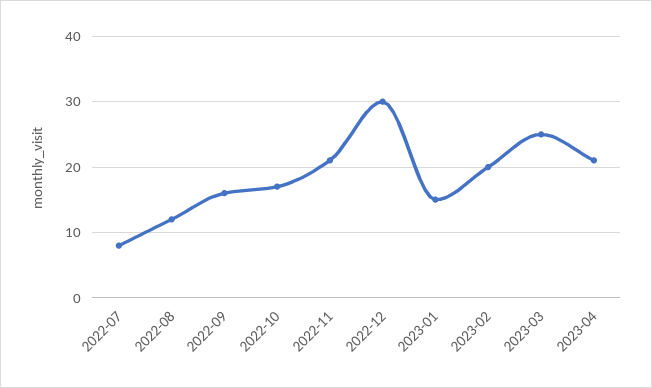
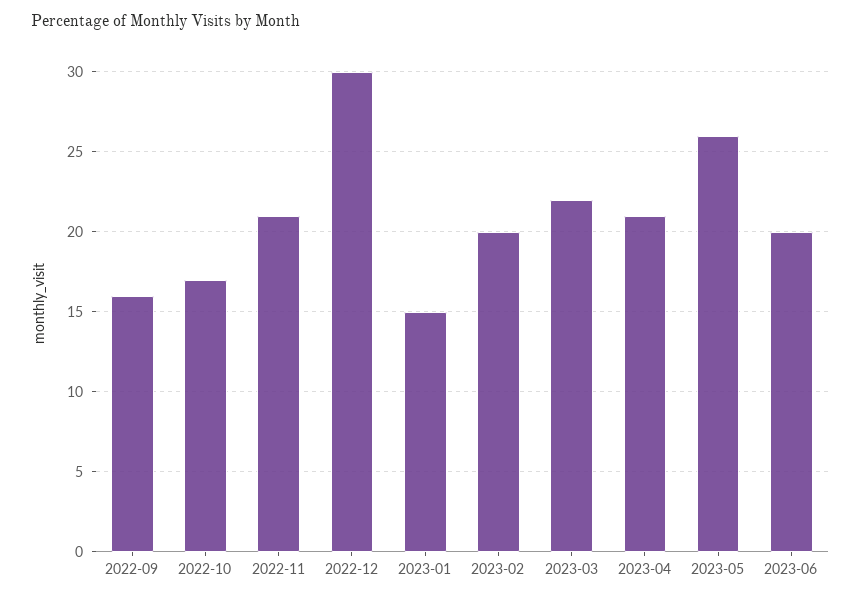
2022-07: 8 -> none
2022-08: 12 -> none
2023-03: 25 -> 22
2023-05: none -> 26
2023-06: none -> 20

